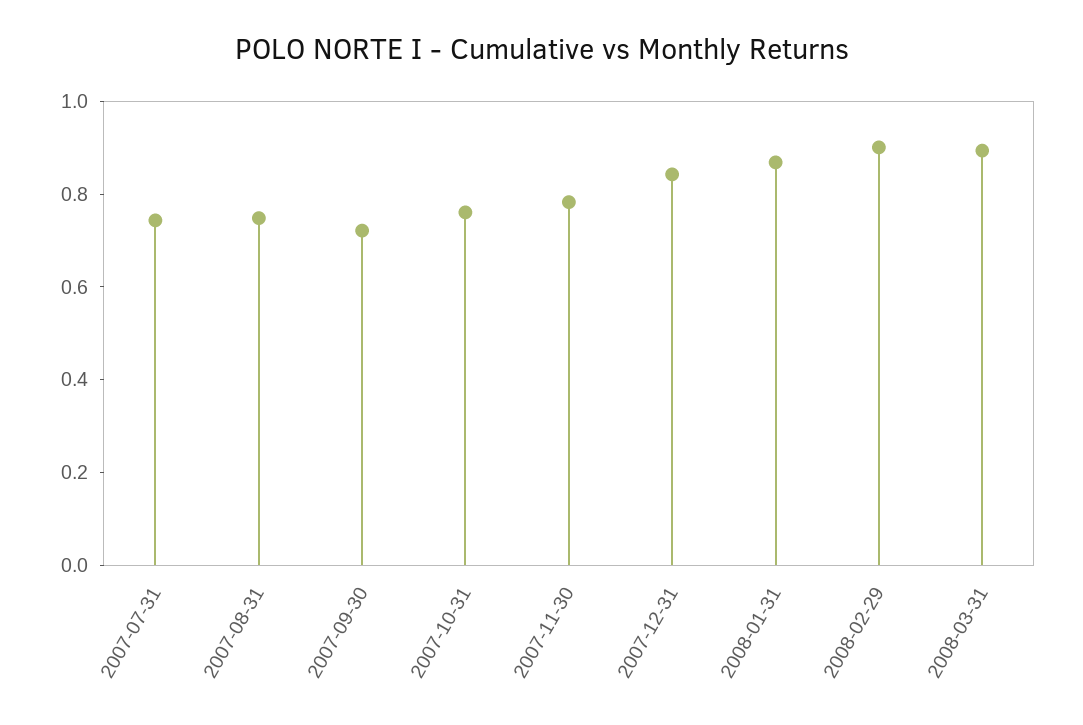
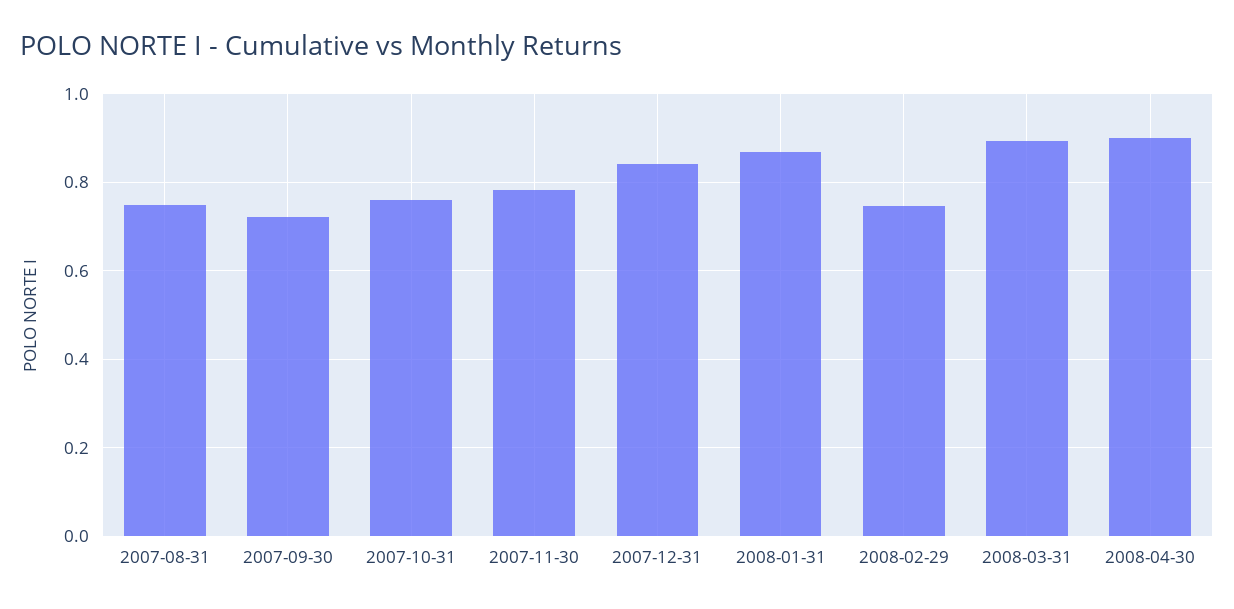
2007-07-31: 0.75 -> none
2008-02-29: 0.9 -> 0.74
2008-04-30: none -> 0.9

